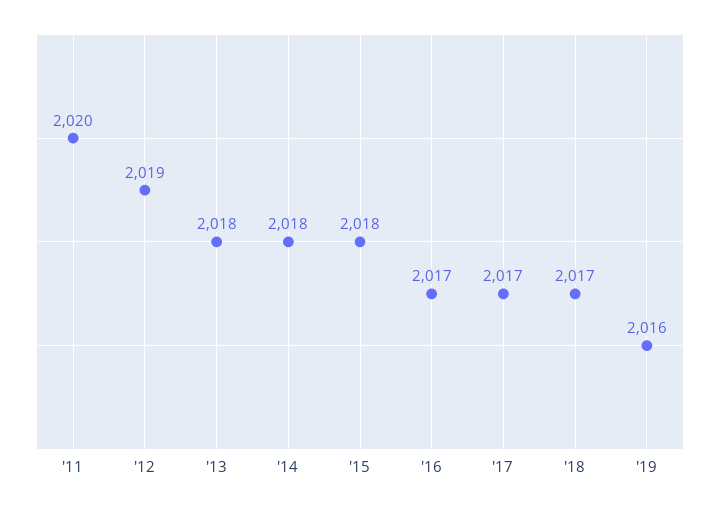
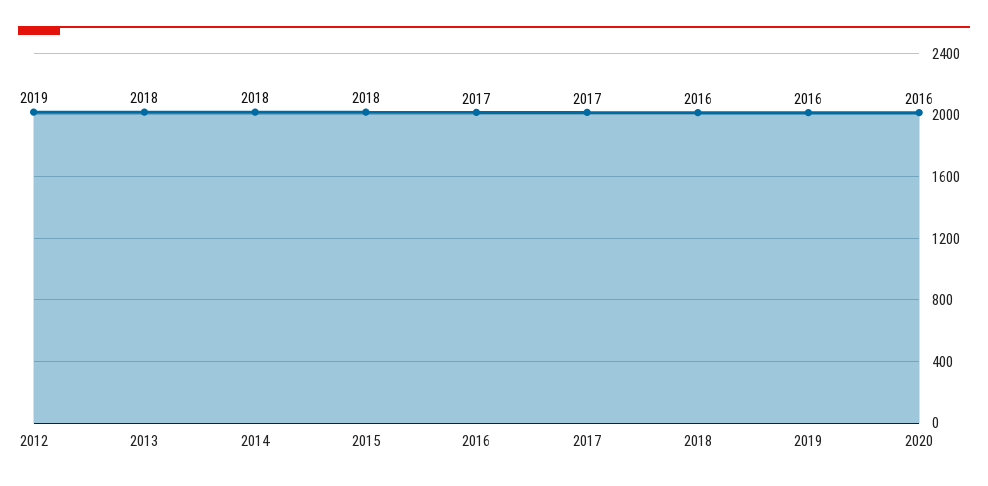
'11: 2020 -> none
'18: 2017 -> 2016
2020: none -> 2016

